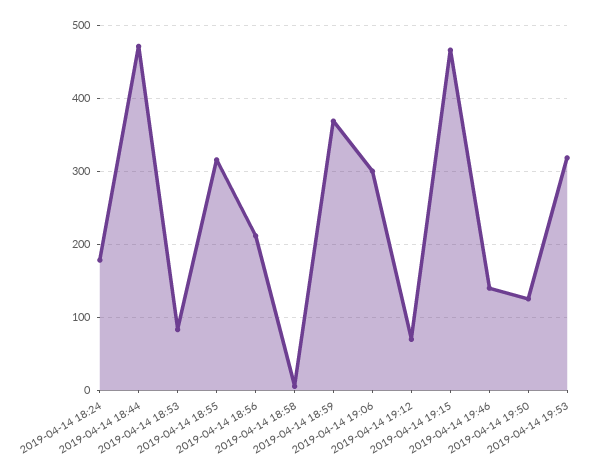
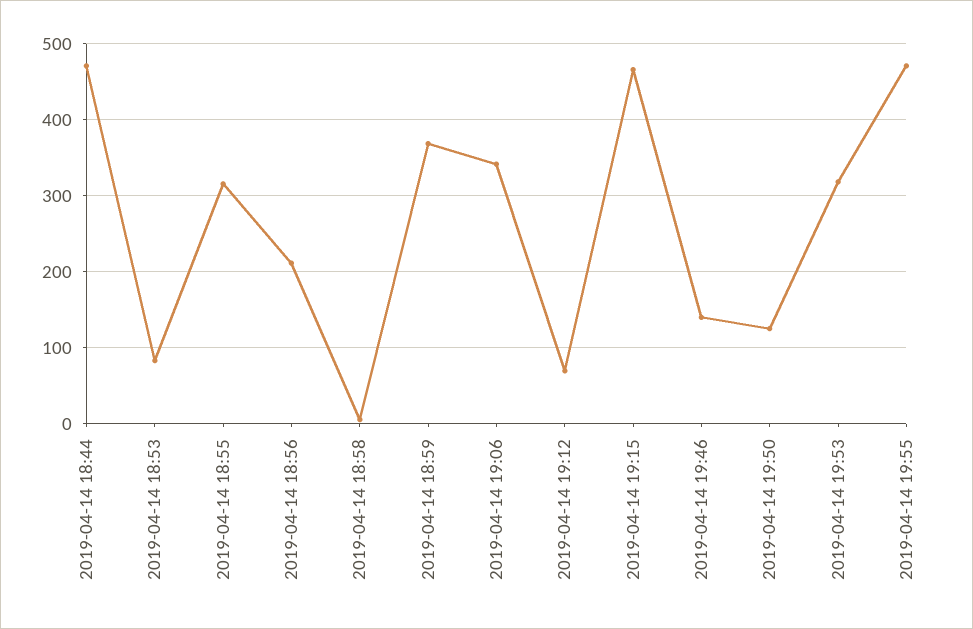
2019-04-14 18:24: 180 -> none
2019-04-14 19:06: 300 -> 340
2019-04-14 19:55: none -> 470

